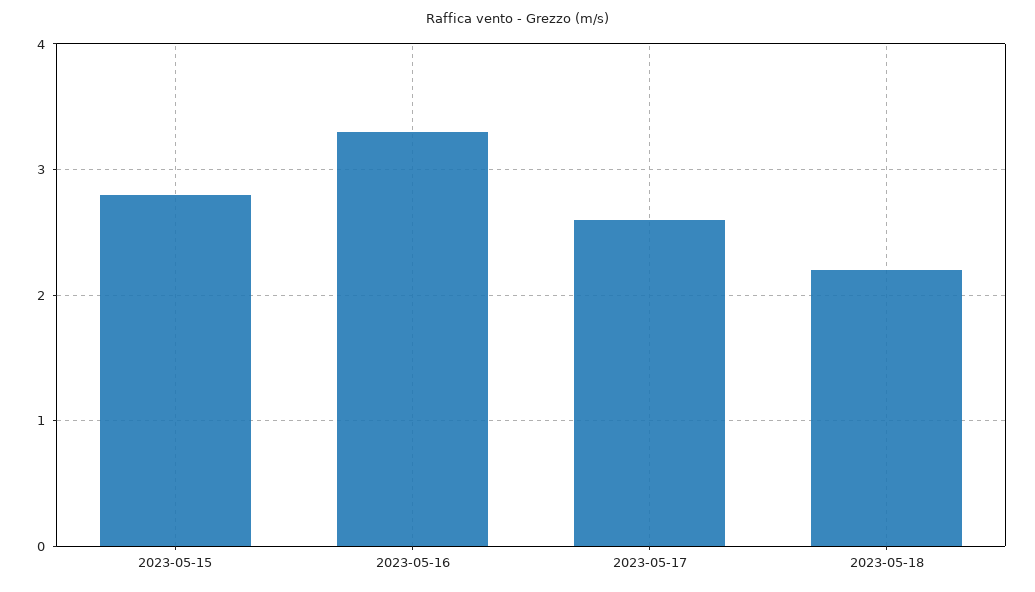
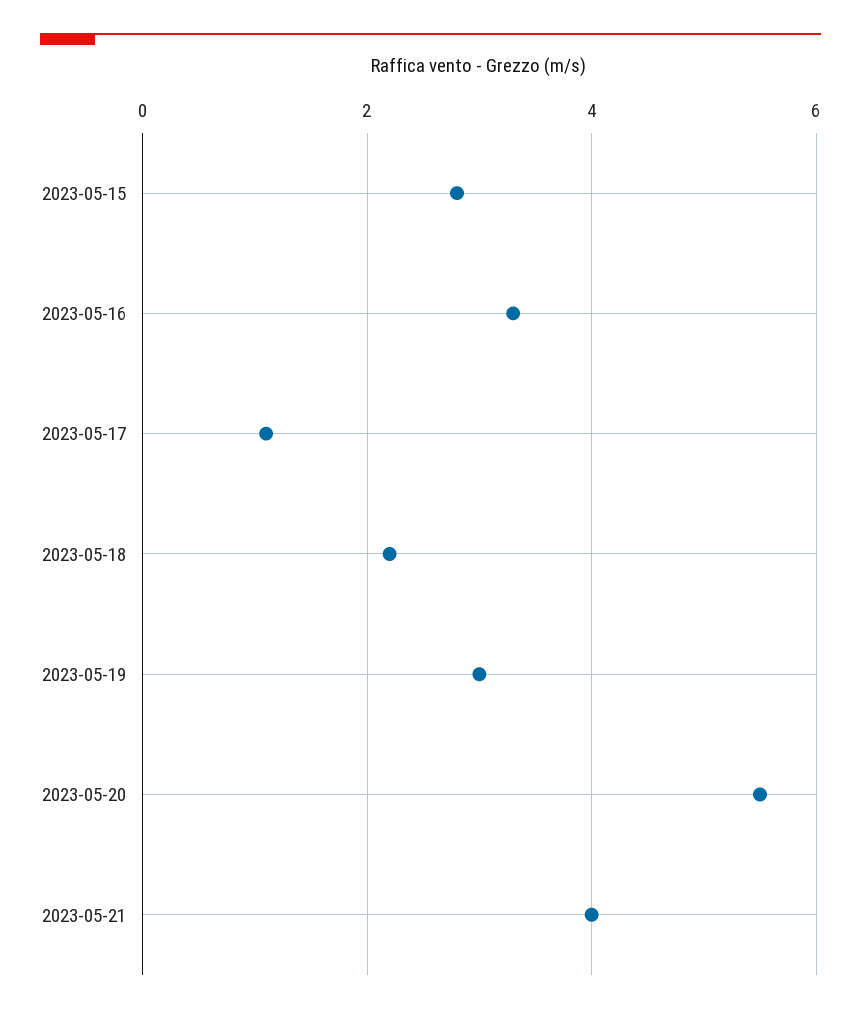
2023-05-17: 2.6 -> 1
2023-05-19: none -> 3
2023-05-20: none -> 5.5
2023-05-21: none -> 4

